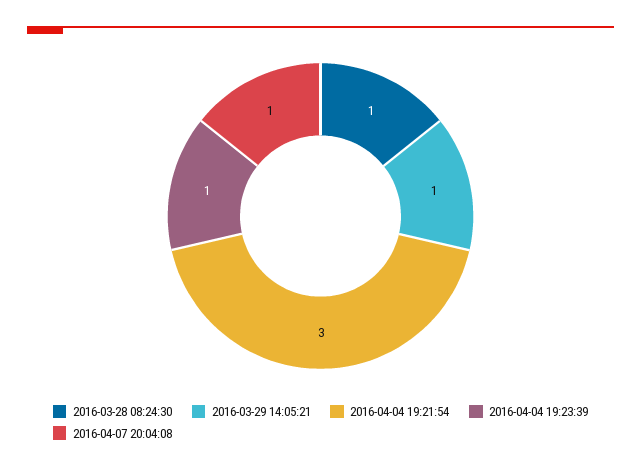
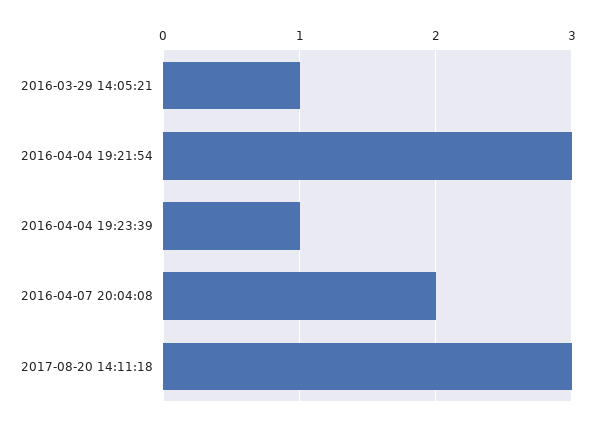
2016-03-28 08:24:30: 1 -> none
2016-04-07 20:04:08: 1 -> 2
2017-08-20 14:11:18: none -> 3

